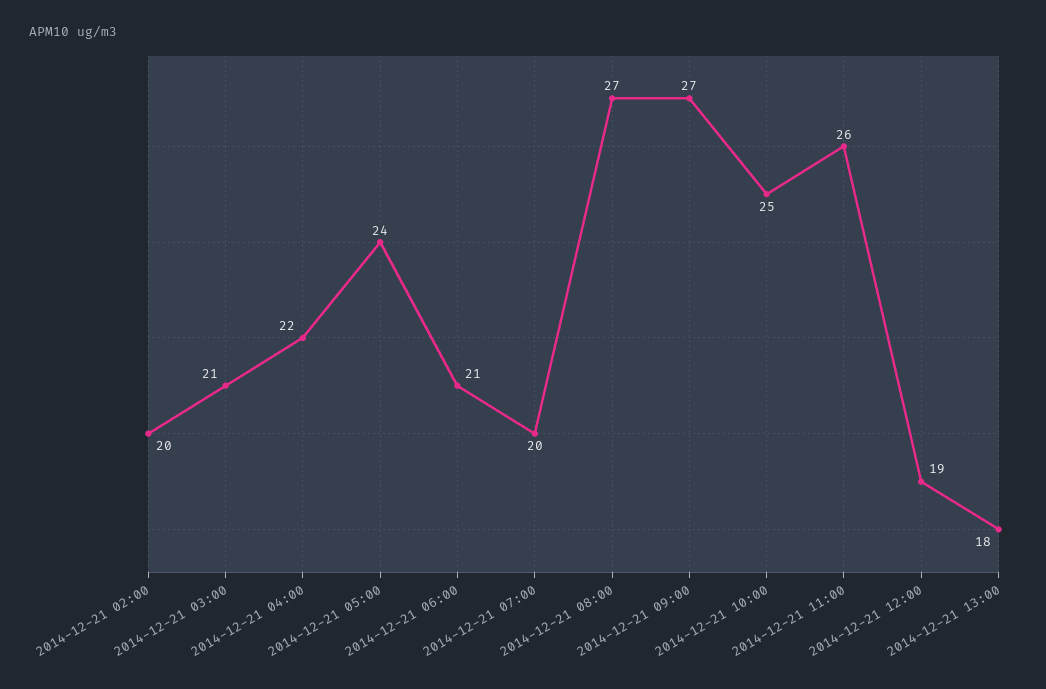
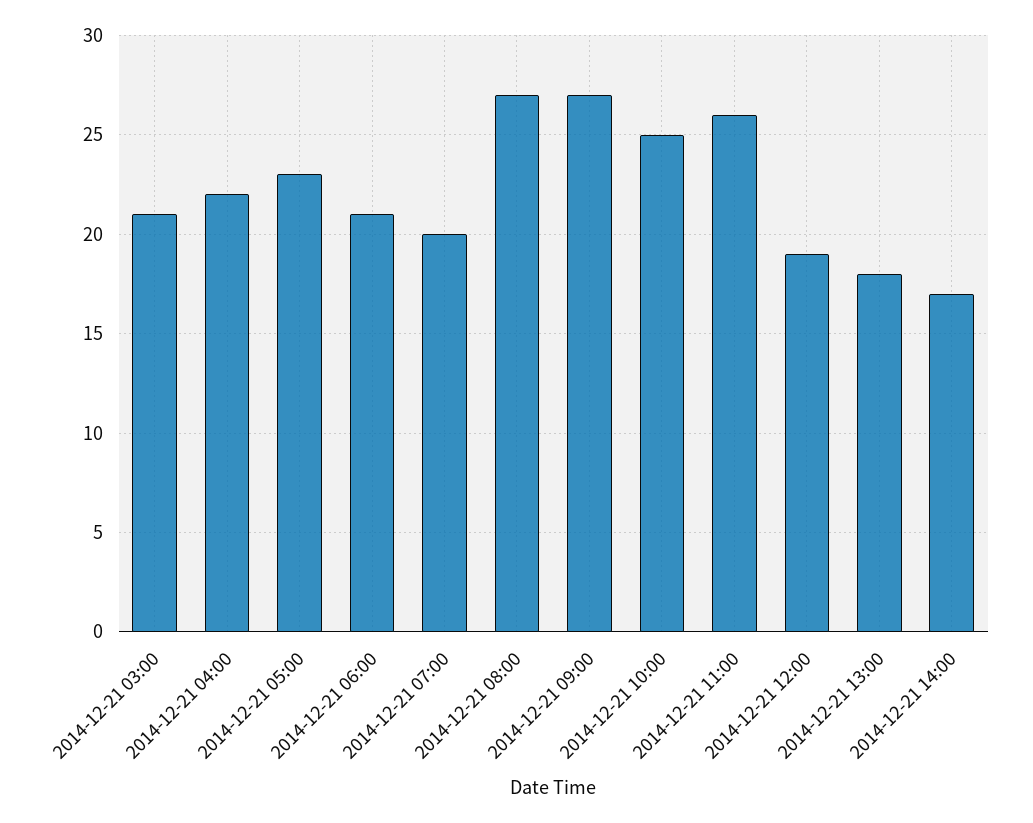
2014-12-21 02:00: 20 -> none
2014-12-21 05:00: 24 -> 23
2014-12-21 14:00: none -> 17

